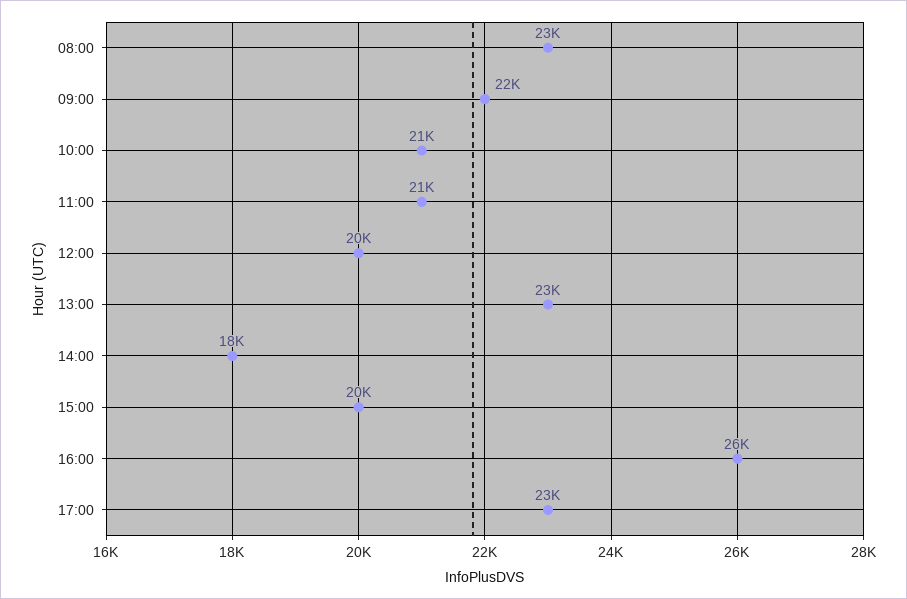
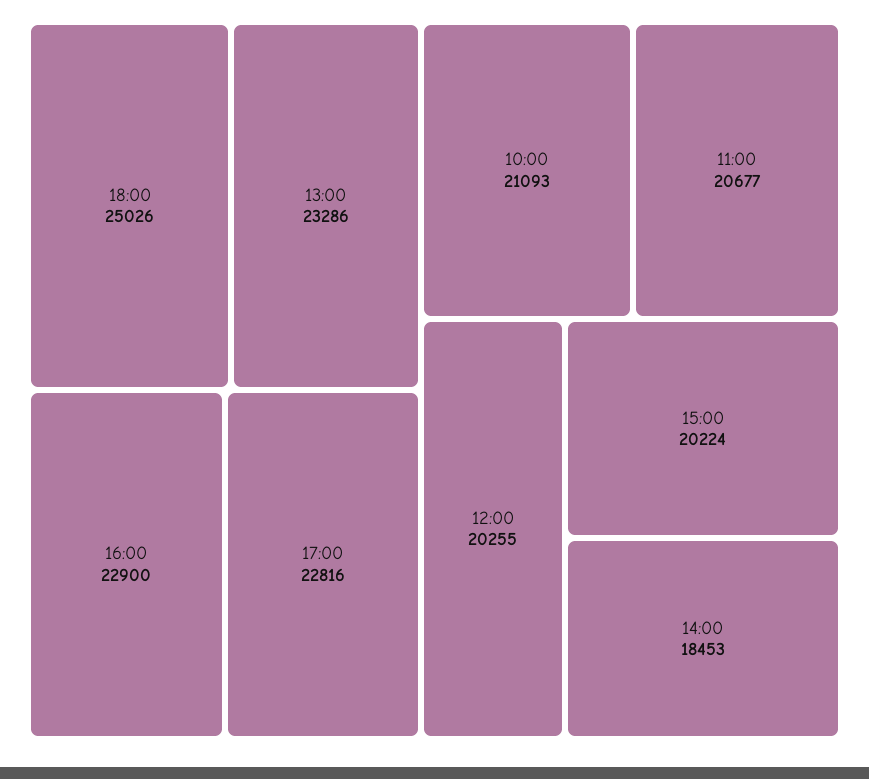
08:00: 23000 -> none
09:00: 22000 -> none
16:00: 26000 -> 22900
18:00: none -> 25026

